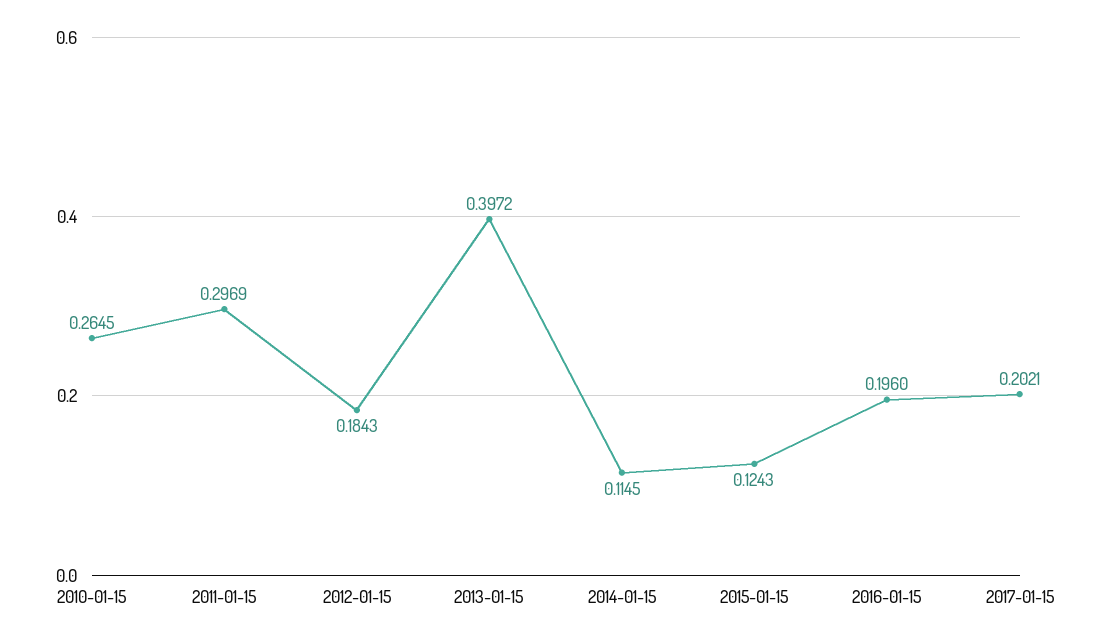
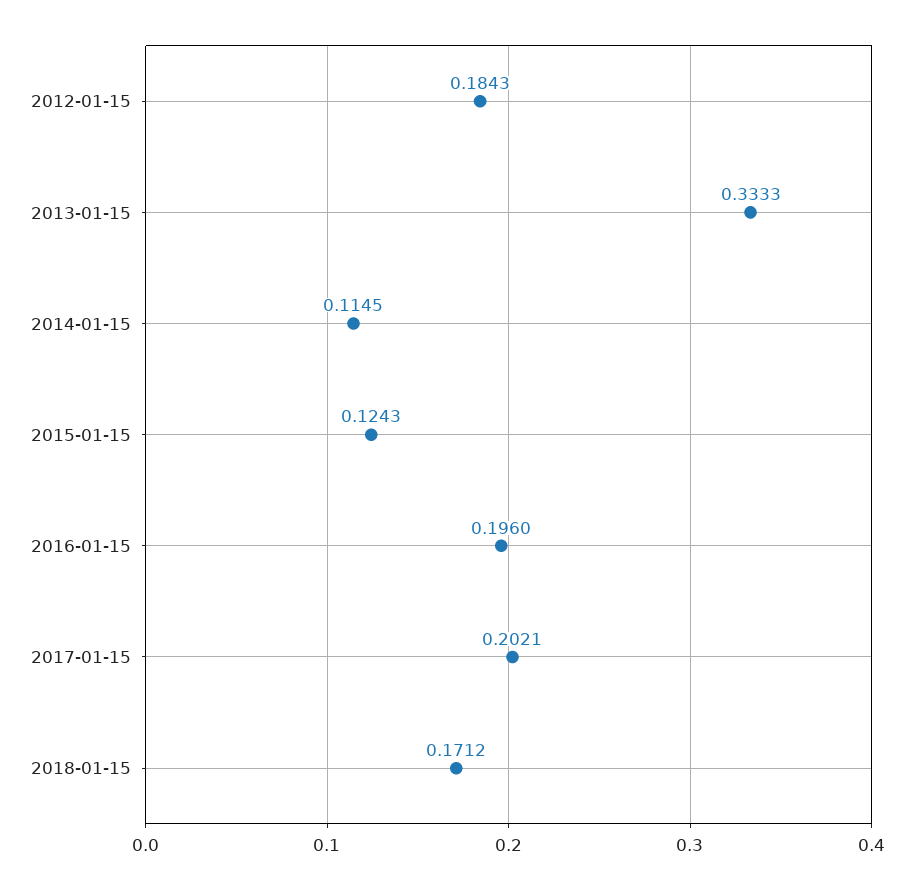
2010-01-15: 0.2645 -> none
2011-01-15: 0.2969 -> none
2013-01-15: 0.3972 -> 0.3333
2018-01-15: none -> 0.1712

